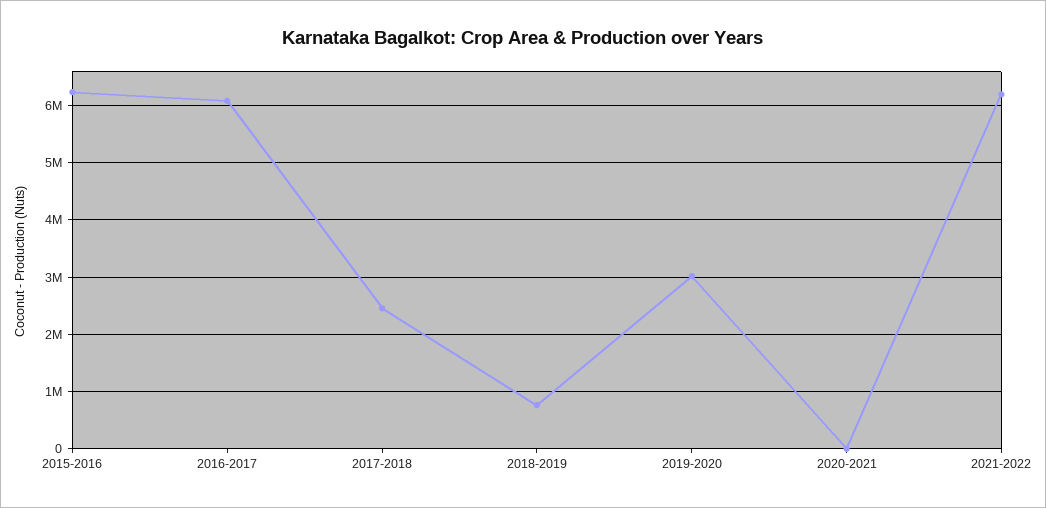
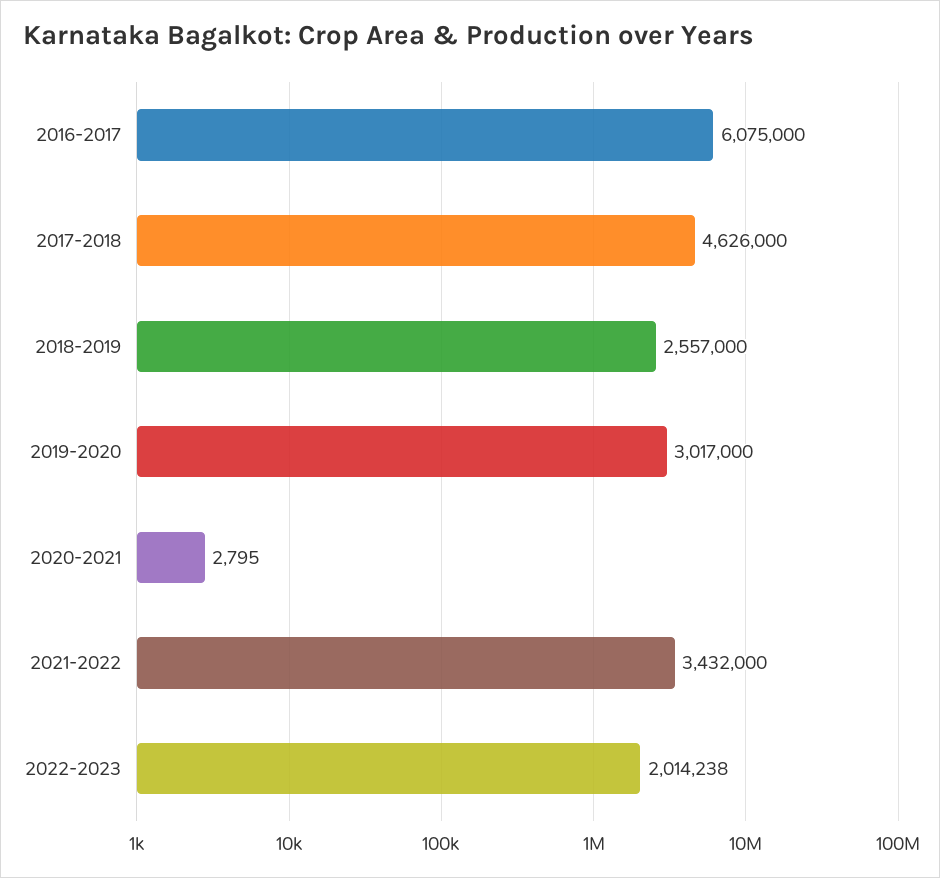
2015-2016: 6200000 -> none
2017-2018: 2400000 -> 4626000
2018-2019: 800000 -> 2557000
2021-2022: 6200000 -> 3432000
2022-2023: none -> 2014238

